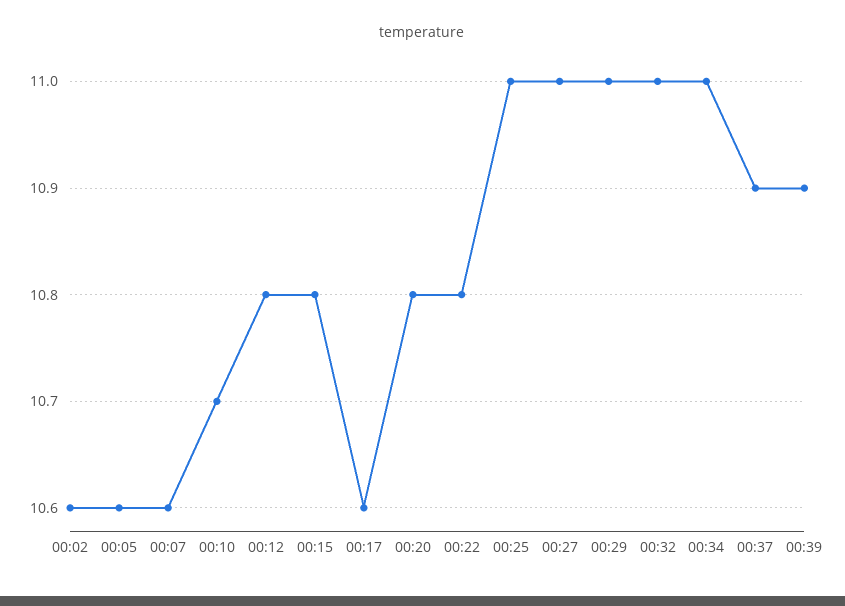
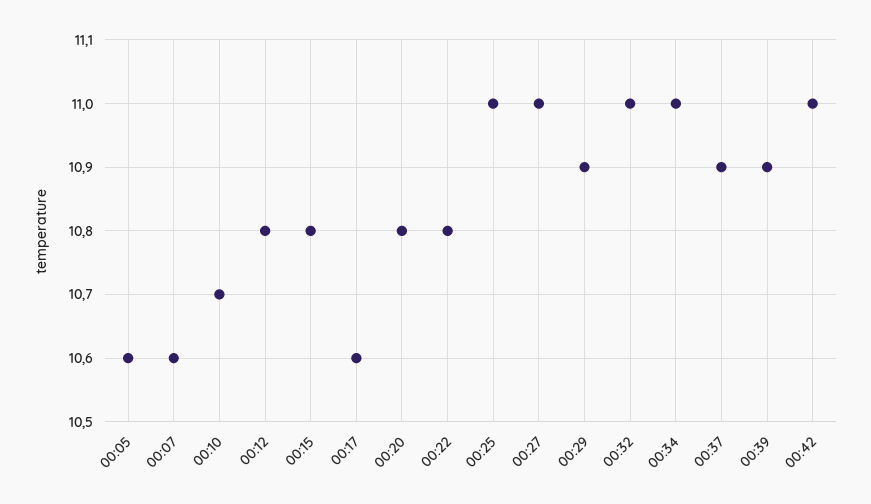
00:02: 10.6 -> none
00:29: 11 -> 10.9
00:42: none -> 11

